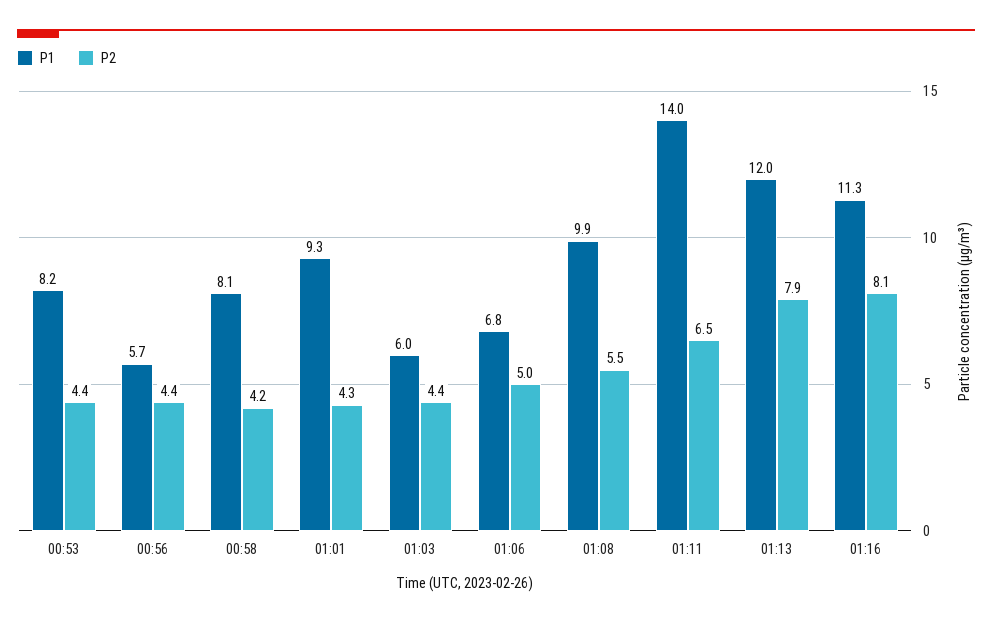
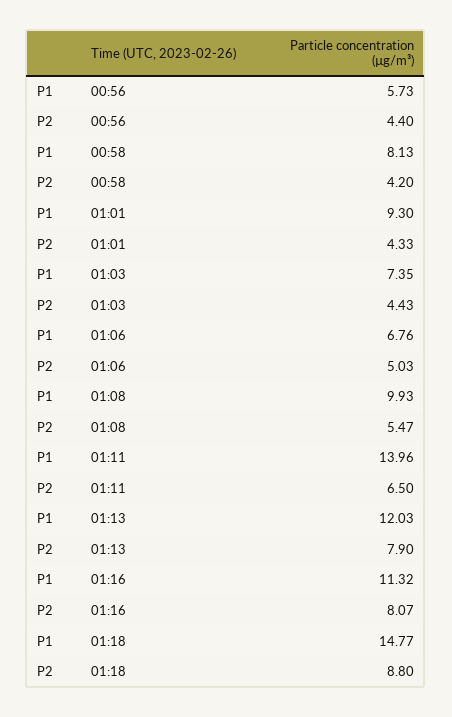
P1, 00:53: 8.2 -> none
P2, 00:53: 4.4 -> none
P1, 01:03: 6 -> 7.35
P1, 01:18: none -> 14.77
P2, 01:18: none -> 8.8

